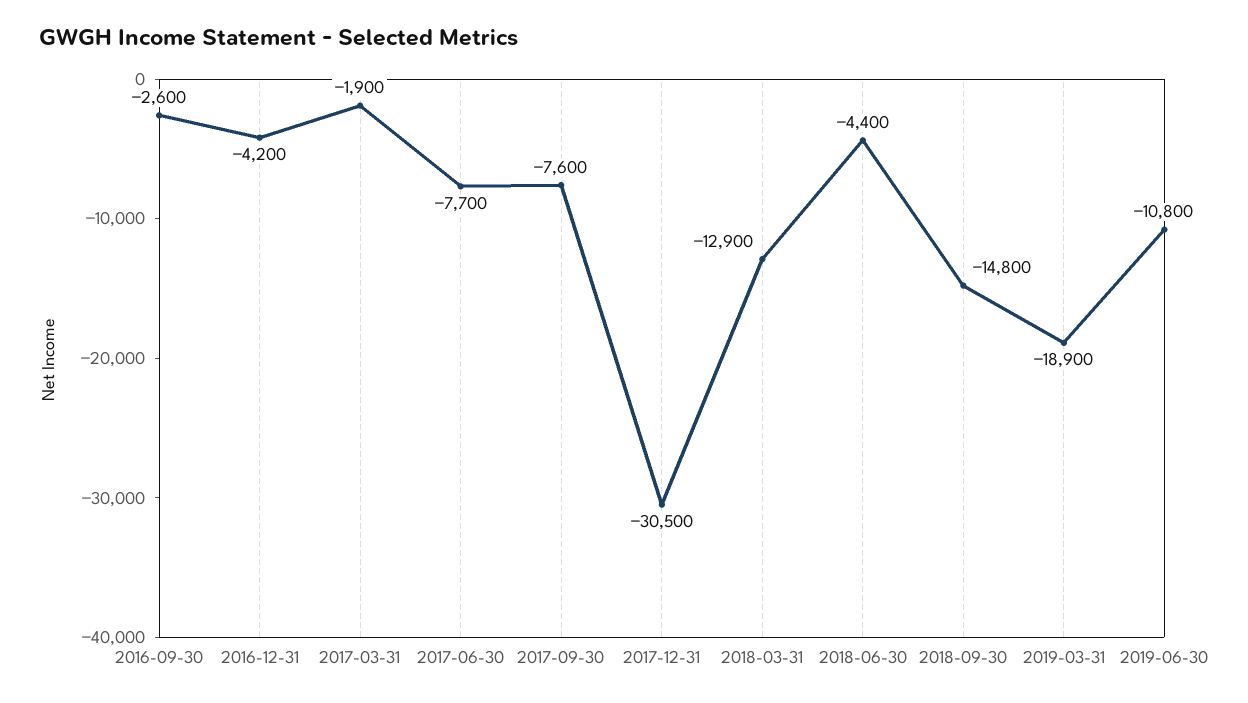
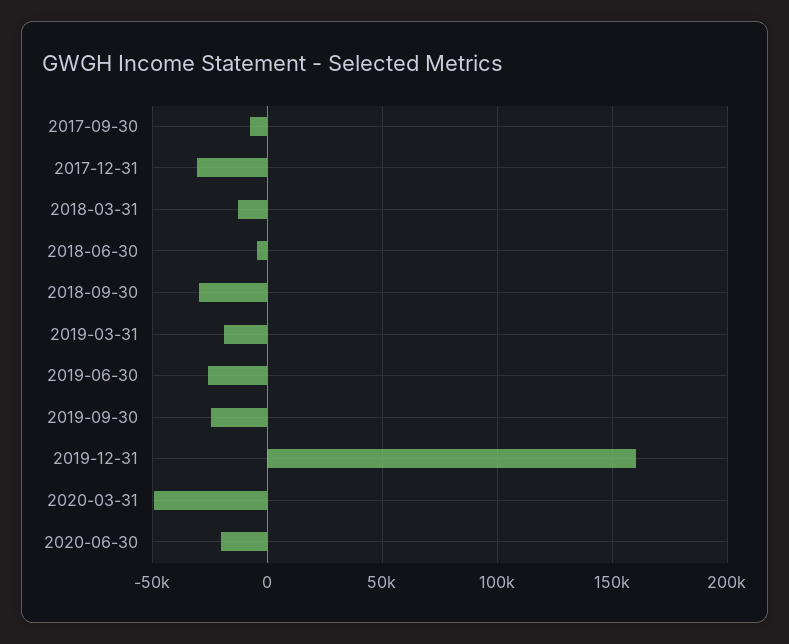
2016-09-30: -2600 -> none
2016-12-31: -4200 -> none
2017-03-31: -1900 -> none
2017-06-30: -7700 -> none
2018-09-30: -14800 -> -30000
2019-06-30: -10800 -> -25000
2019-09-30: none -> -25000
2019-12-31: none -> 160000
2020-03-31: none -> -50000
2020-06-30: none -> -20000

